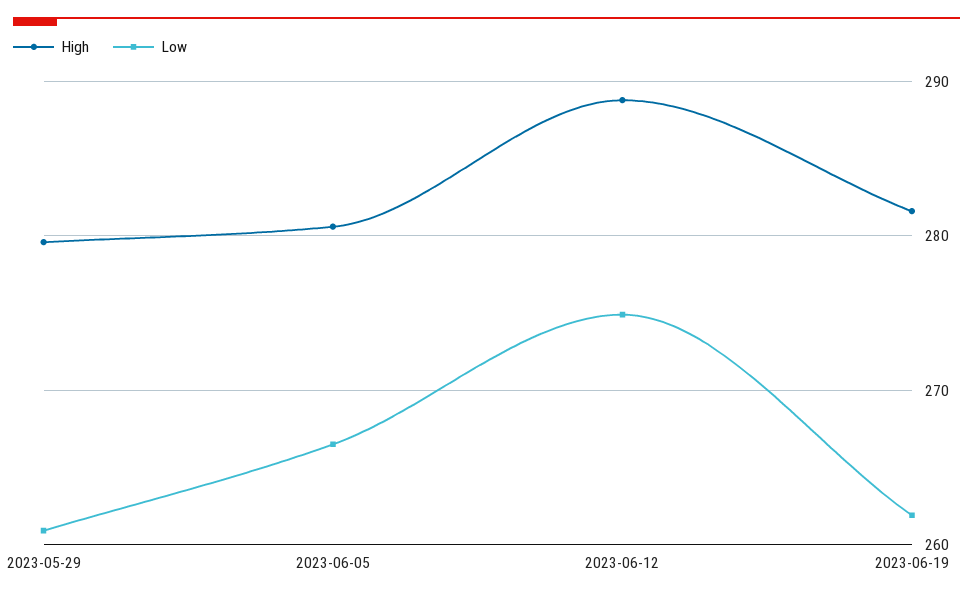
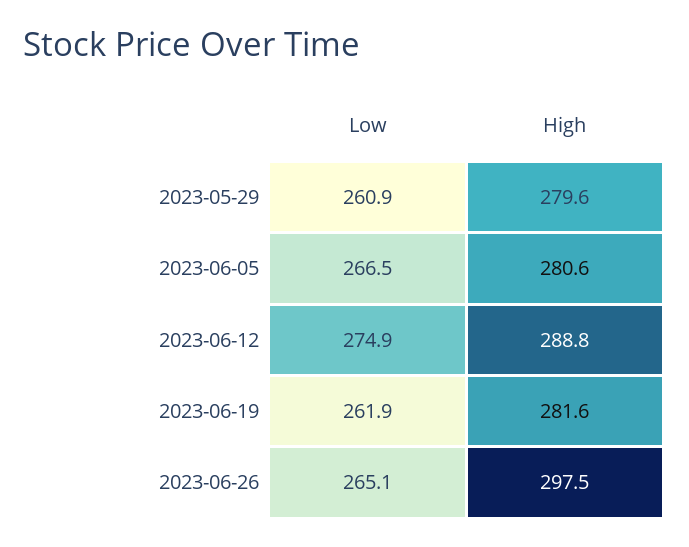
Low, 2023-06-26: none -> 265.1
High, 2023-06-26: none -> 297.5

